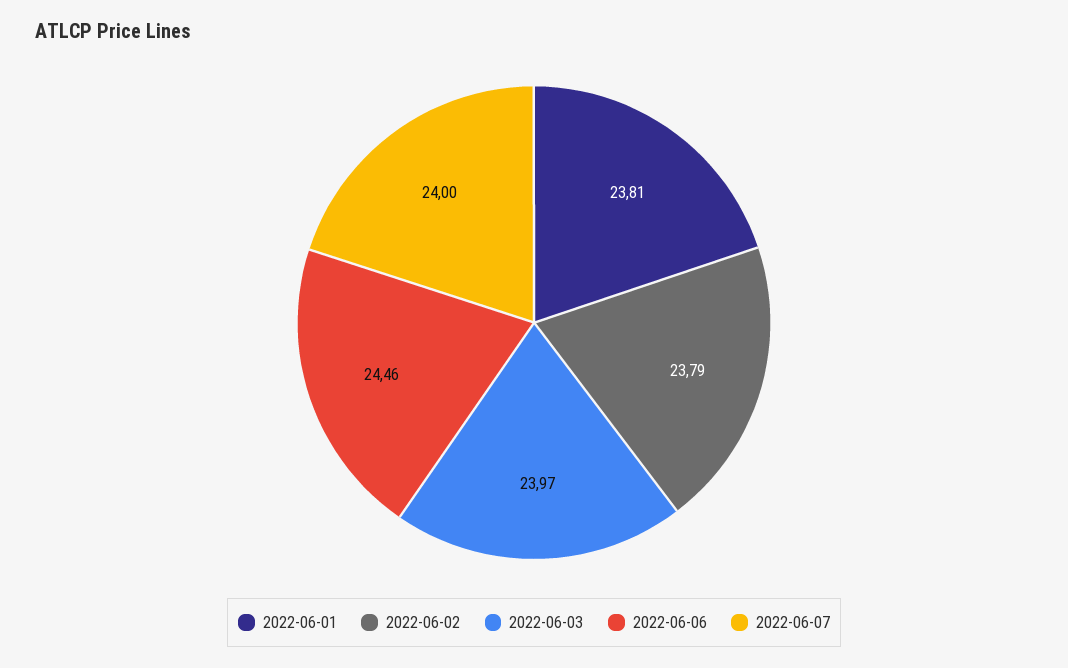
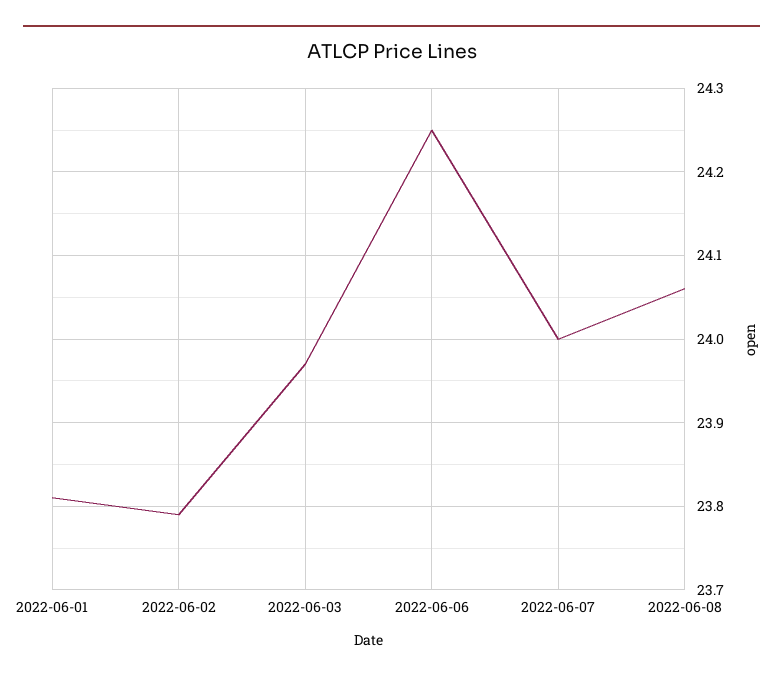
2022-06-06: 24.46 -> 24.25
2022-06-08: none -> 24.06

